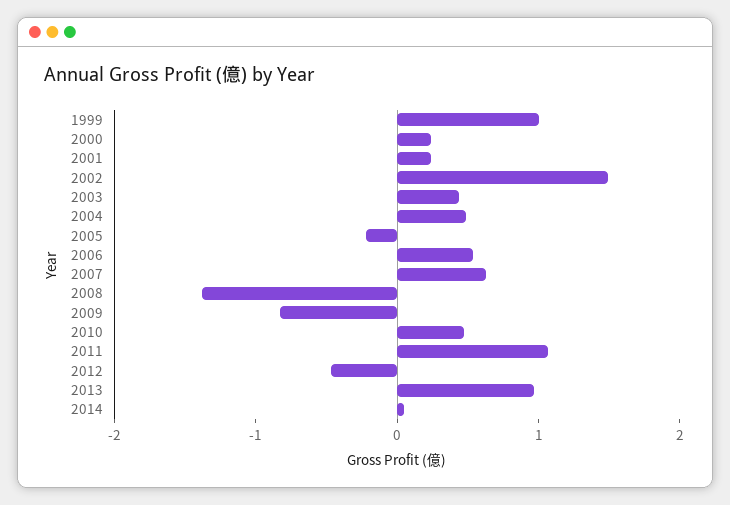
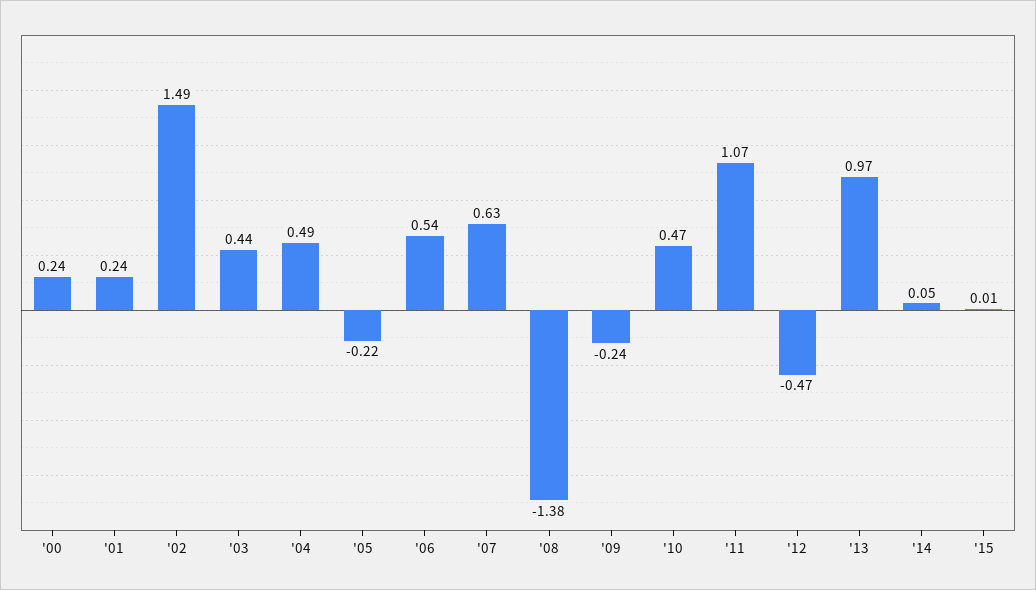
1999: 1 -> none
2009: -0.8 -> -0.24
'15: none -> 0.01

